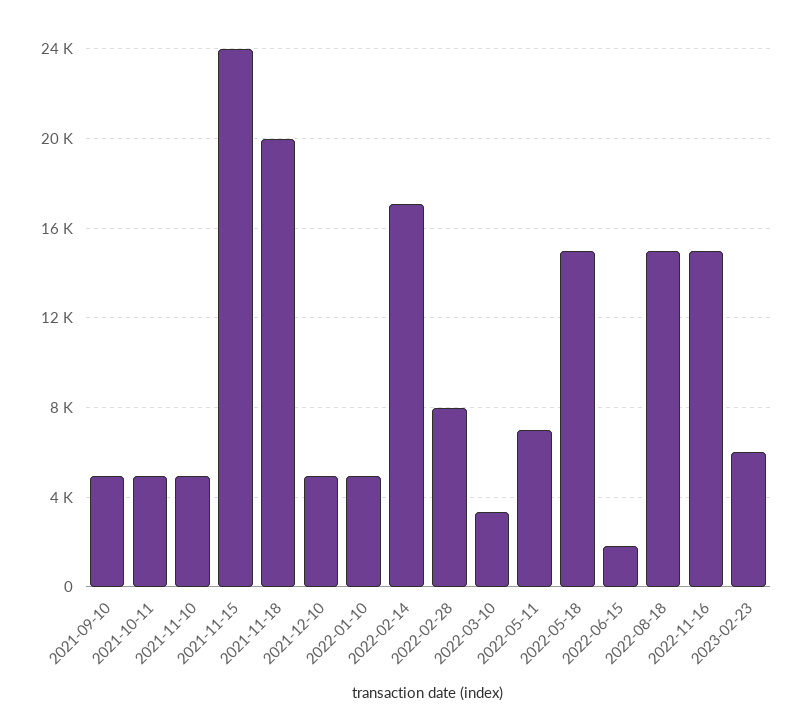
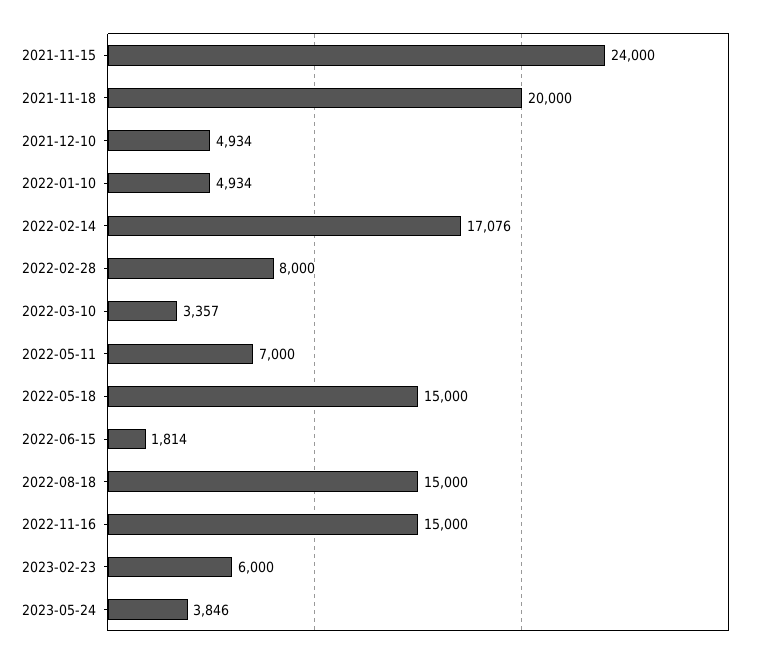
2021-09-10: 5000 -> none
2021-10-11: 5000 -> none
2021-11-10: 5000 -> none
2023-05-24: none -> 3846

